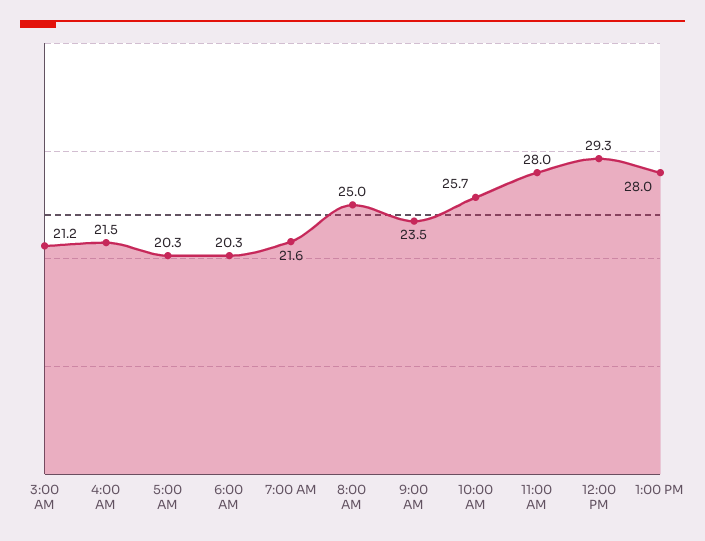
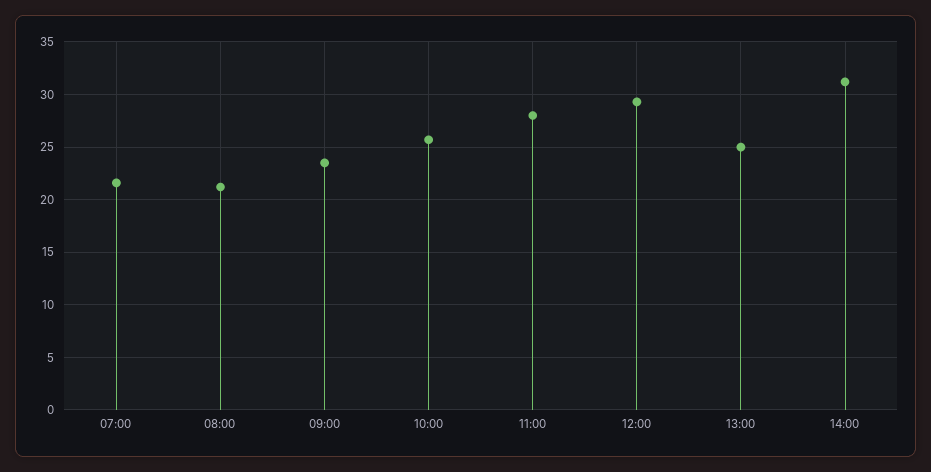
3:00 AM: 21.2 -> none
4:00 AM: 21.5 -> none
5:00 AM: 20.3 -> none
6:00 AM: 20.3 -> none
8:00 AM: 25 -> 21
1:00 PM: 28 -> 25
14:00: none -> 31

